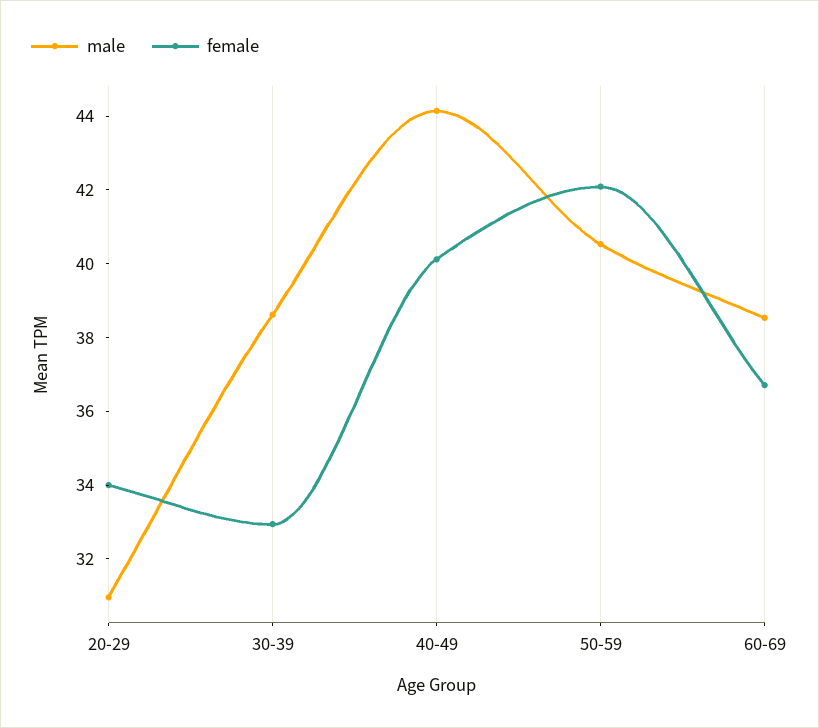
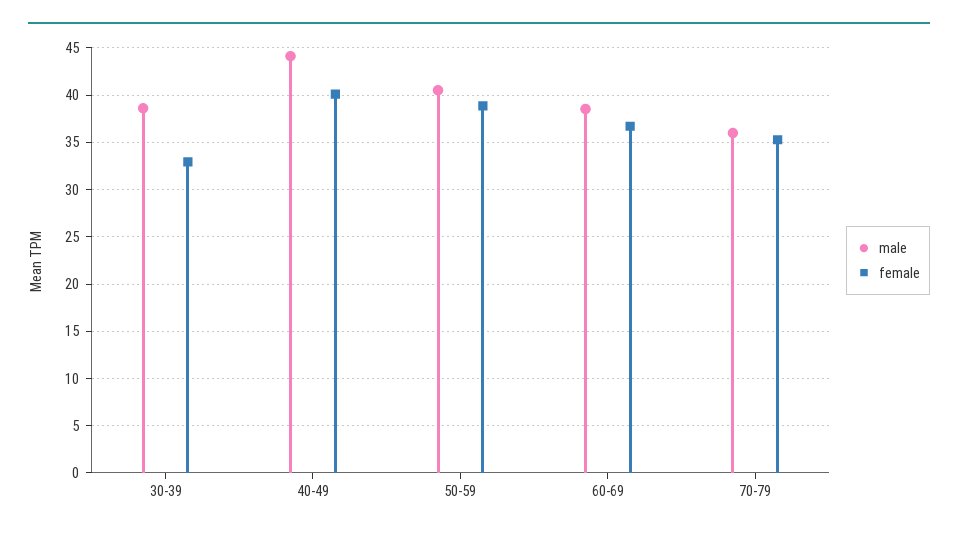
male, 20-29: 31 -> none
female, 20-29: 34 -> none
female, 50-59: 42 -> 39
male, 70-79: none -> 36
female, 70-79: none -> 35

